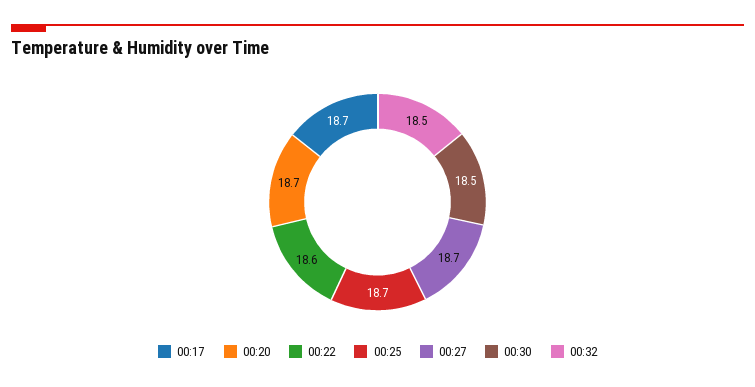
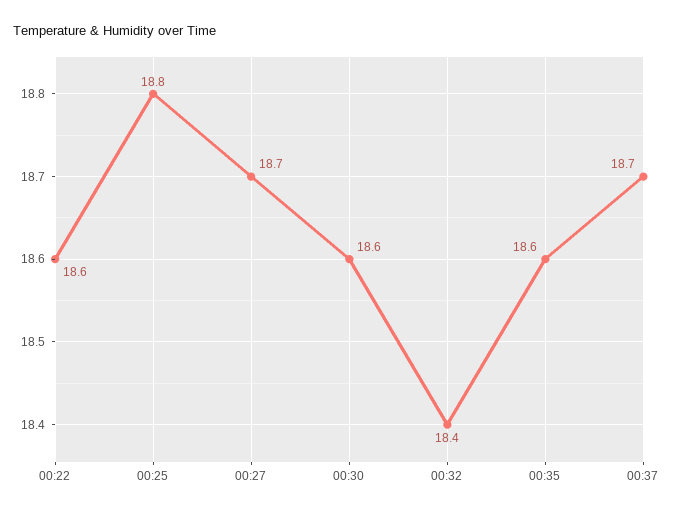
00:17: 18.7 -> none
00:20: 18.7 -> none
00:25: 18.7 -> 18.8
00:30: 18.5 -> 18.6
00:32: 18.5 -> 18.4
00:35: none -> 18.6
00:37: none -> 18.7

